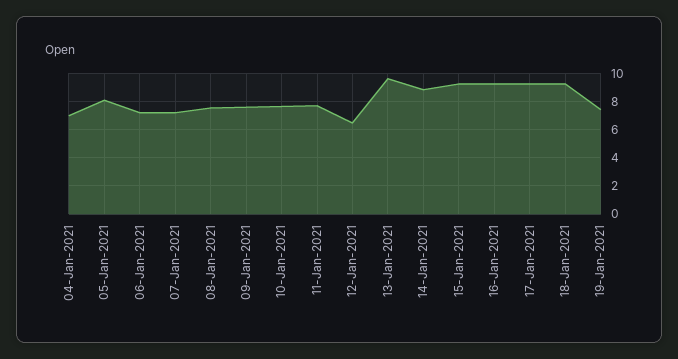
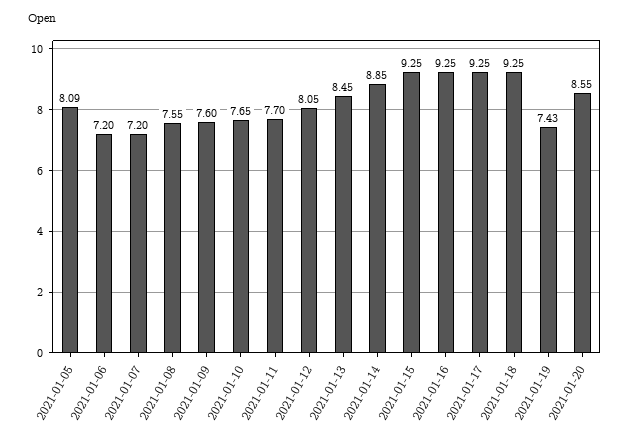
04-Jan-2021: 7 -> none
12-Jan-2021: 6.5 -> 8.05
13-Jan-2021: 9.5 -> 8.45
2021-01-20: none -> 8.55

